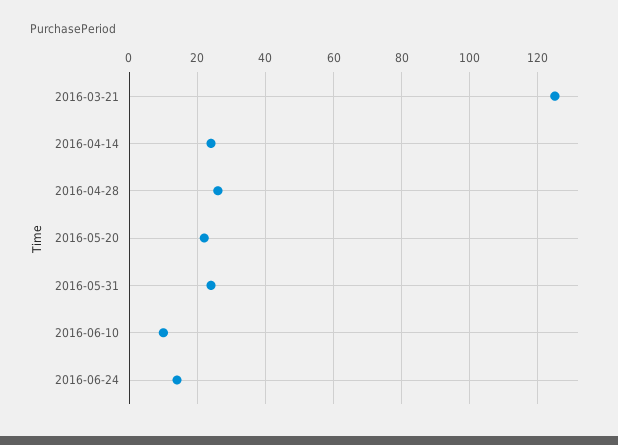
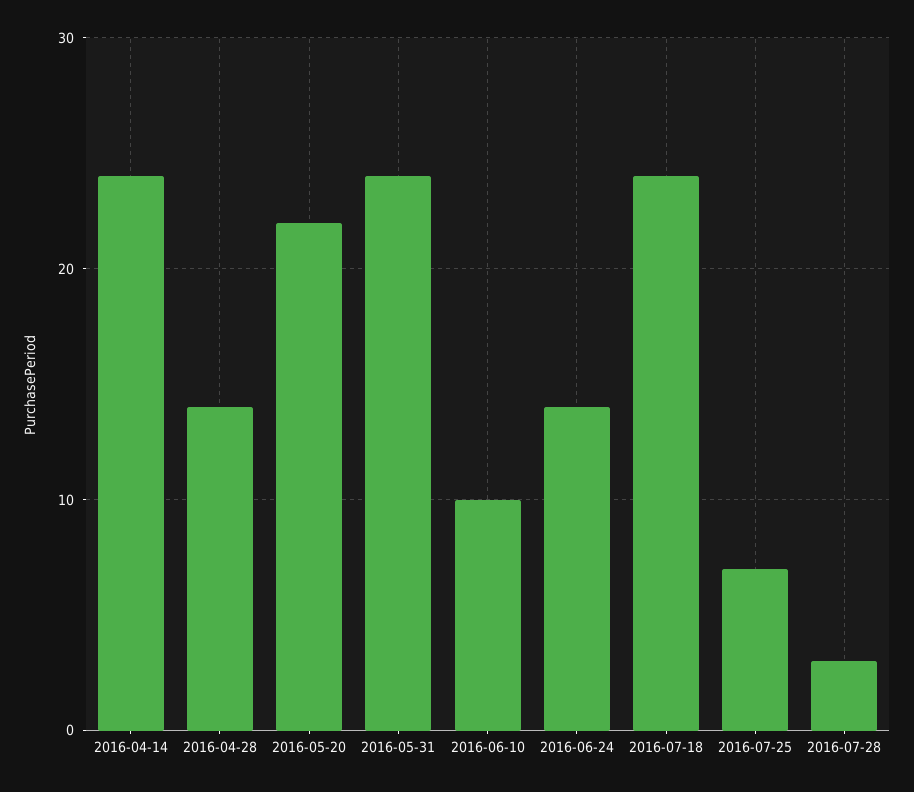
2016-03-21: 125 -> none
2016-04-28: 25 -> 14
2016-07-18: none -> 24
2016-07-25: none -> 7
2016-07-28: none -> 3

